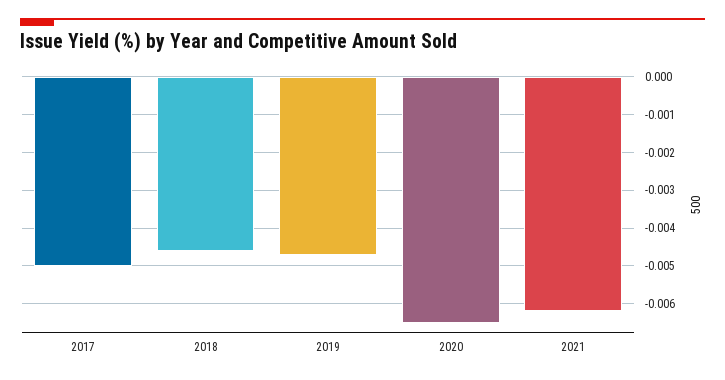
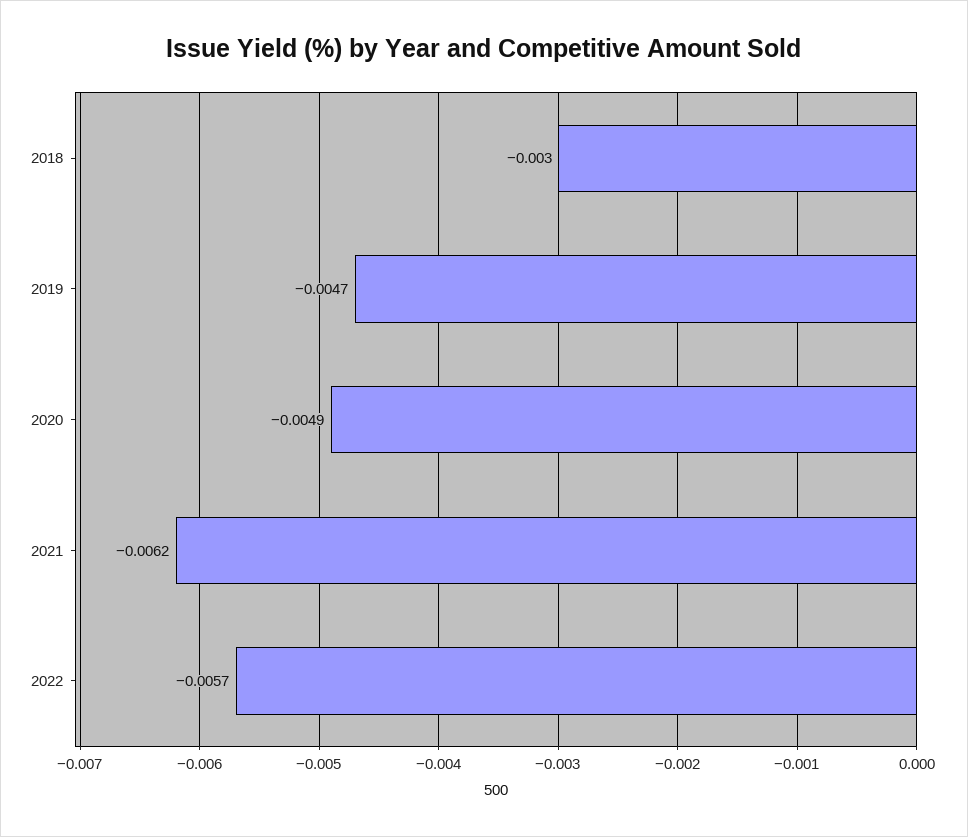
2017: -0.005 -> none
2018: -0.0045 -> -0.003
2020: -0.0065 -> -0.0049
2022: none -> -0.0057

